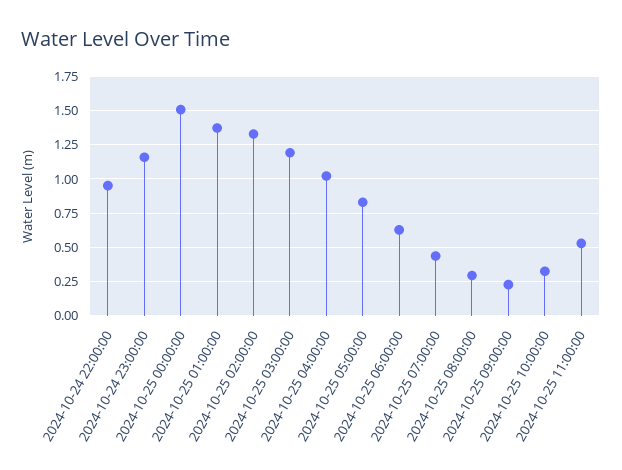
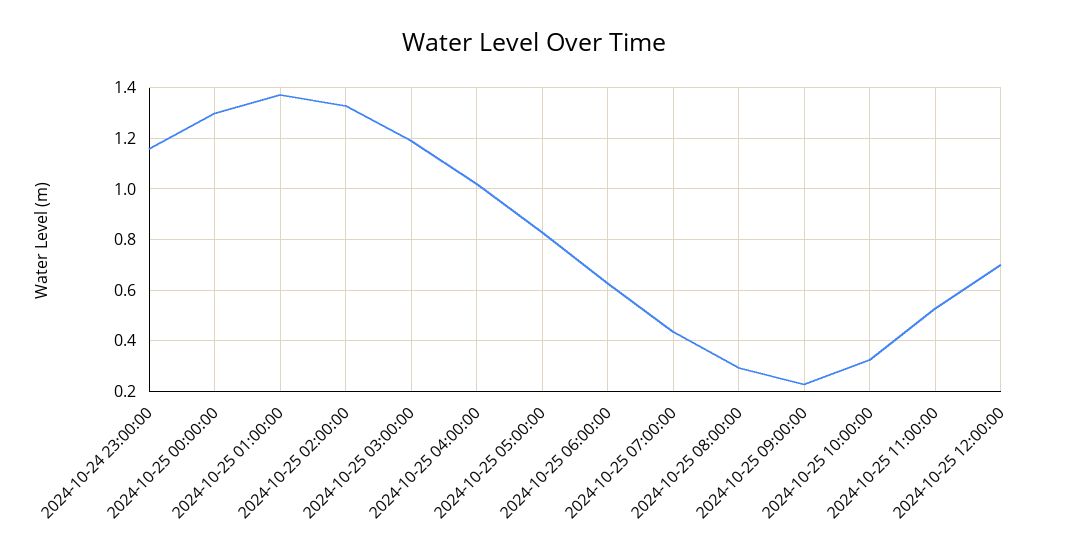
2024-10-24 22:00:00: 0.95 -> none
2024-10-25 00:00:00: 1.5 -> 1.3
2024-10-25 12:00:00: none -> 0.7

